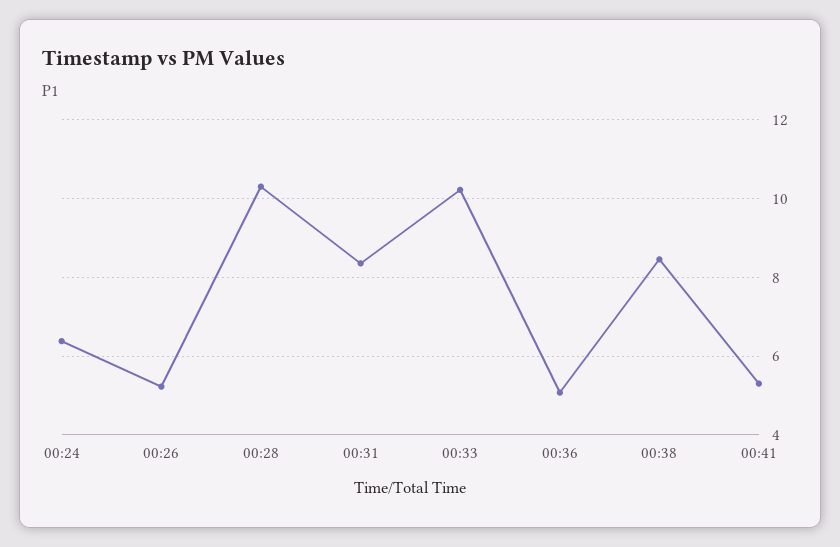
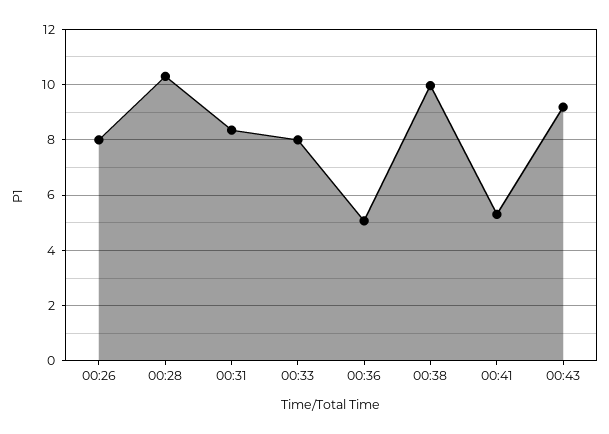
00:24: 6.4 -> none
00:26: 5.2 -> 8
00:33: 10.2 -> 8
00:38: 8.4 -> 10
00:43: none -> 9.25

